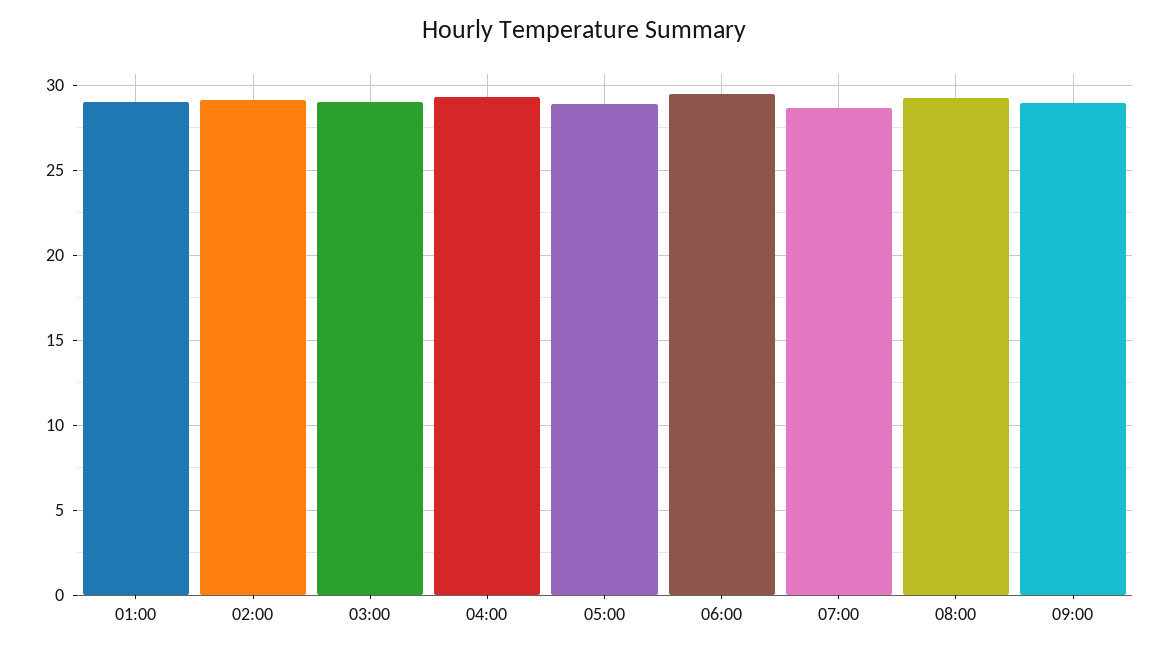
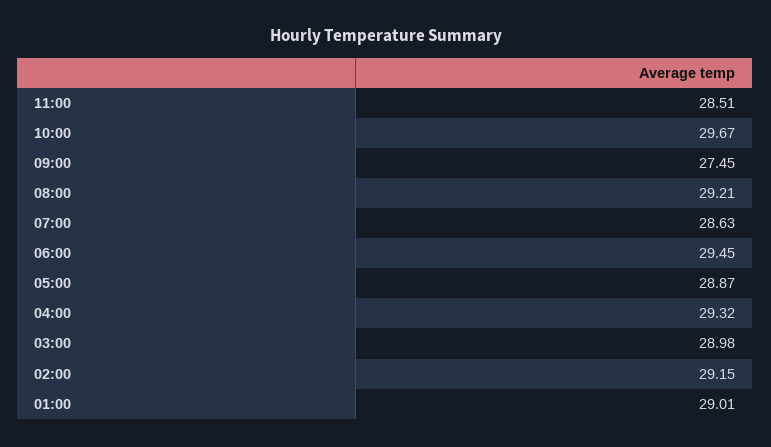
09:00: 29 -> 27.45
11:00: none -> 28.51
10:00: none -> 29.67

